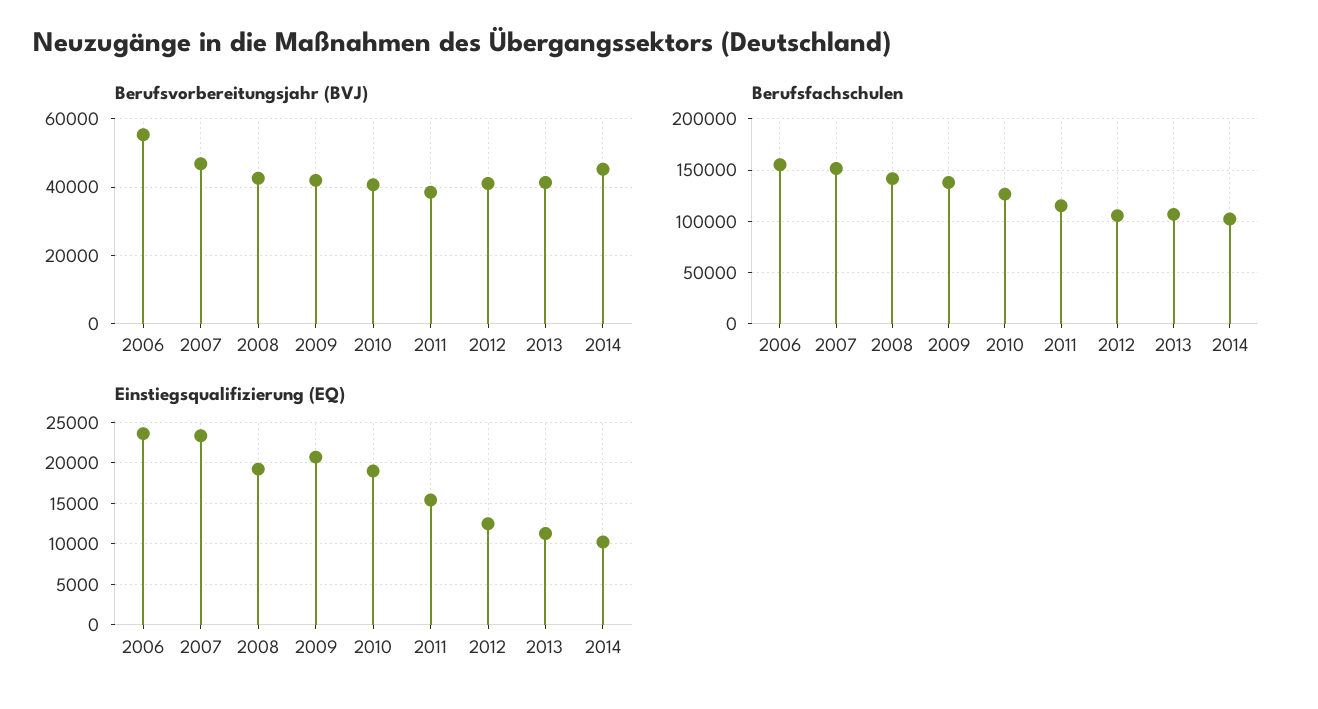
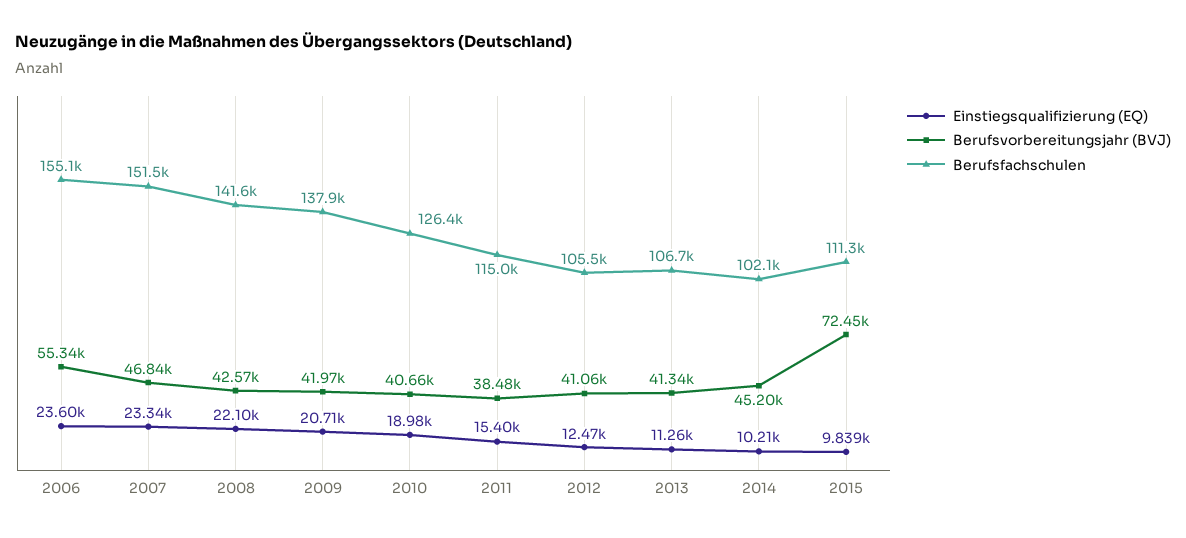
Einstiegsqualifizierung (EQ), 2008: 19000 -> 22100
Einstiegsqualifizierung (EQ), 2015: none -> 9839
Berufsvorbereitungsjahr (BVJ), 2015: none -> 72450
Berufsfachschulen, 2015: none -> 111300

